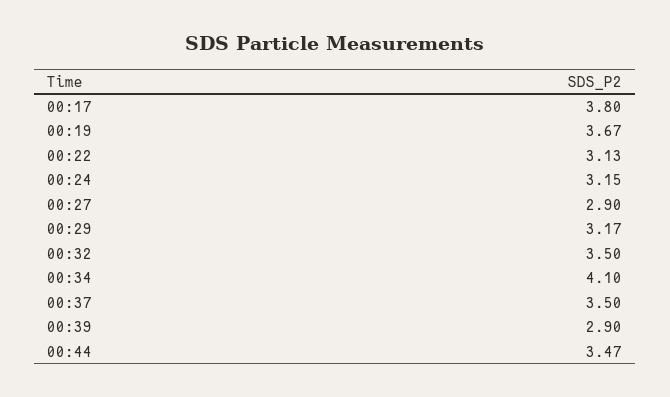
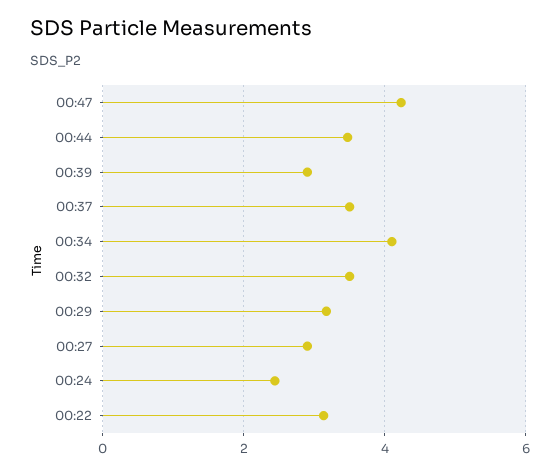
00:17: 3.8 -> none
00:19: 3.67 -> none
00:24: 3.15 -> 2.4
00:47: none -> 4.2

